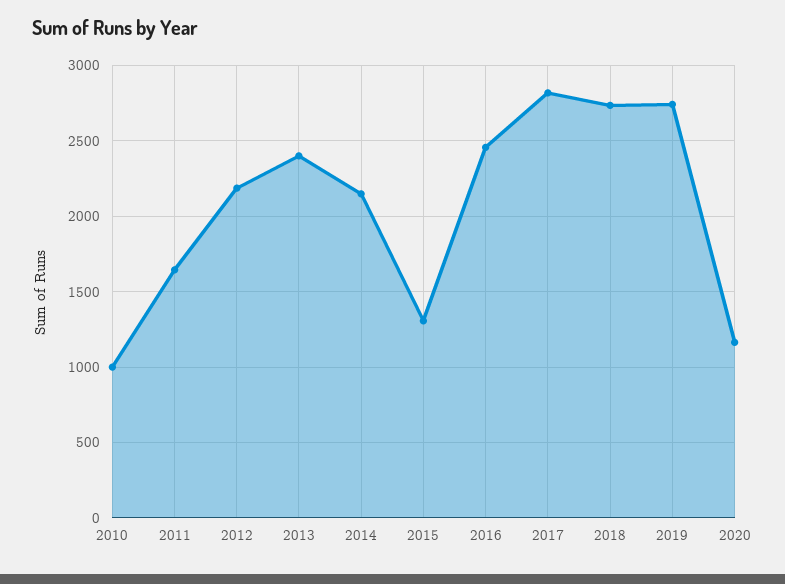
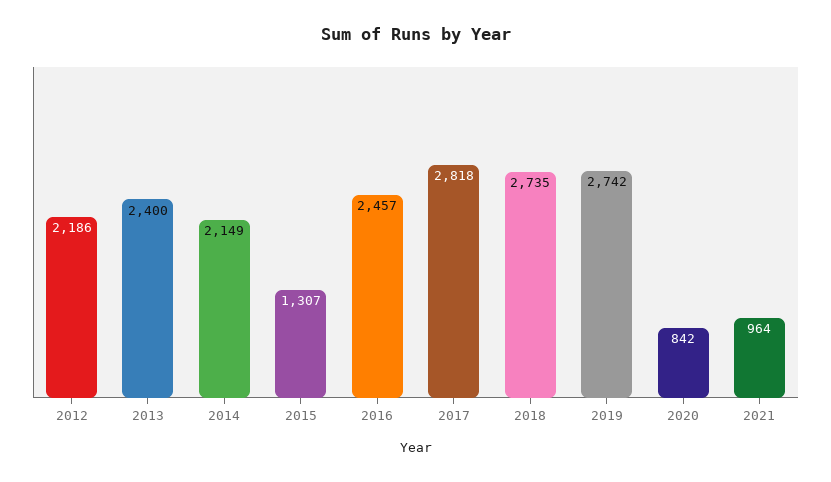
2010: 1000 -> none
2011: 1650 -> none
2020: 1150 -> 842
2021: none -> 964

